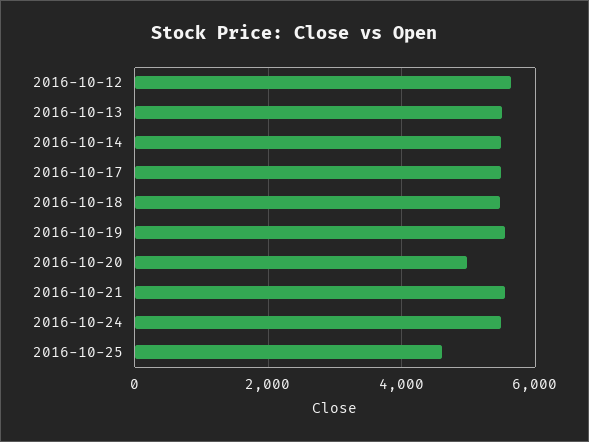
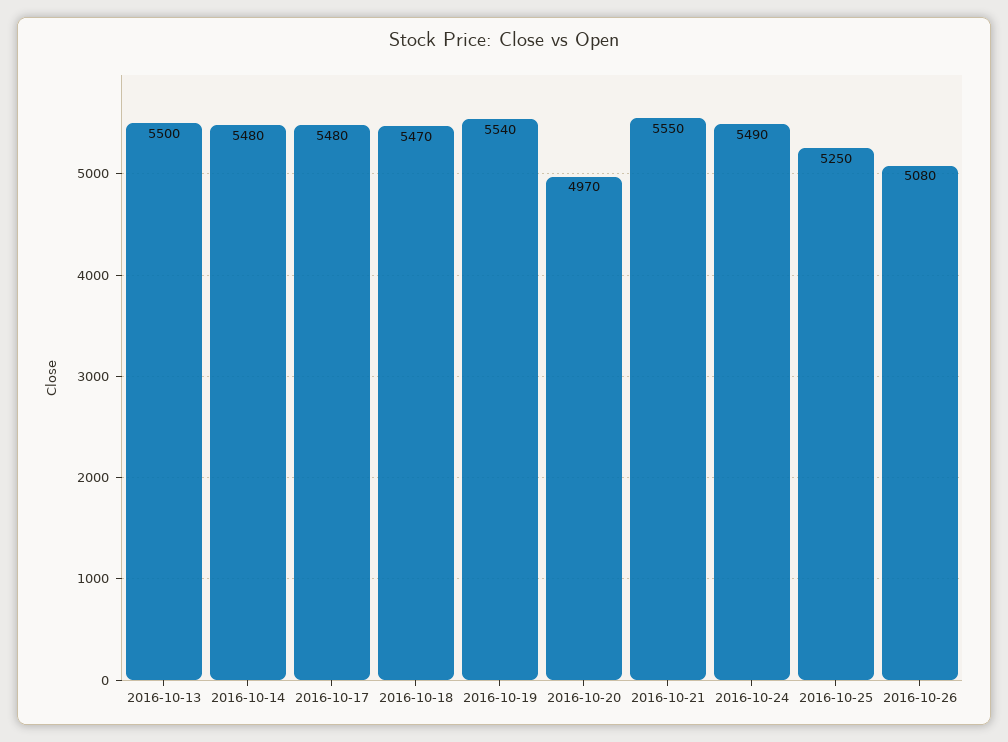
2016-10-12: 5600 -> none
2016-10-25: 4600 -> 5250
2016-10-26: none -> 5080

